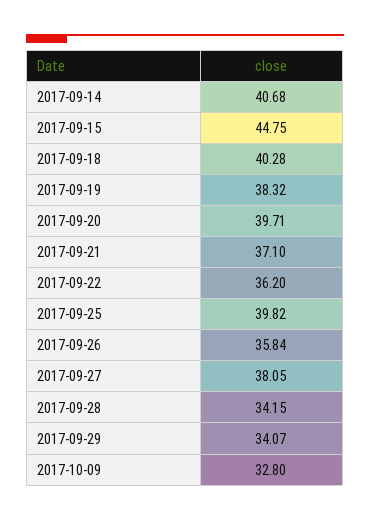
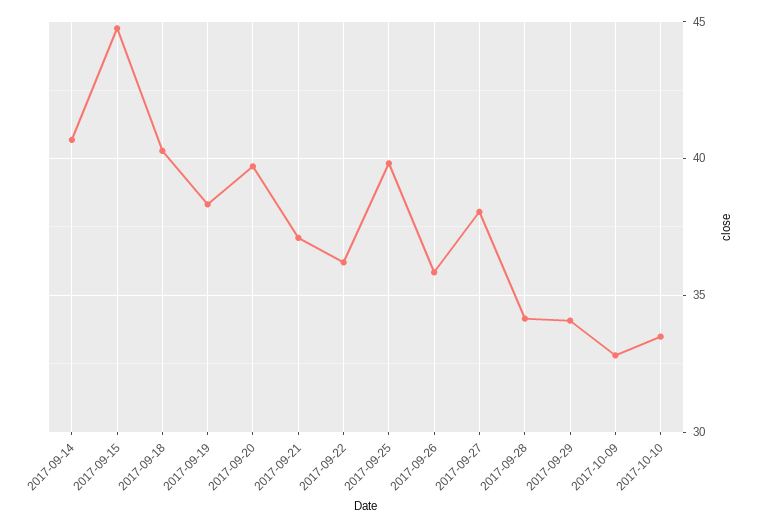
2017-10-10: none -> 33.5

